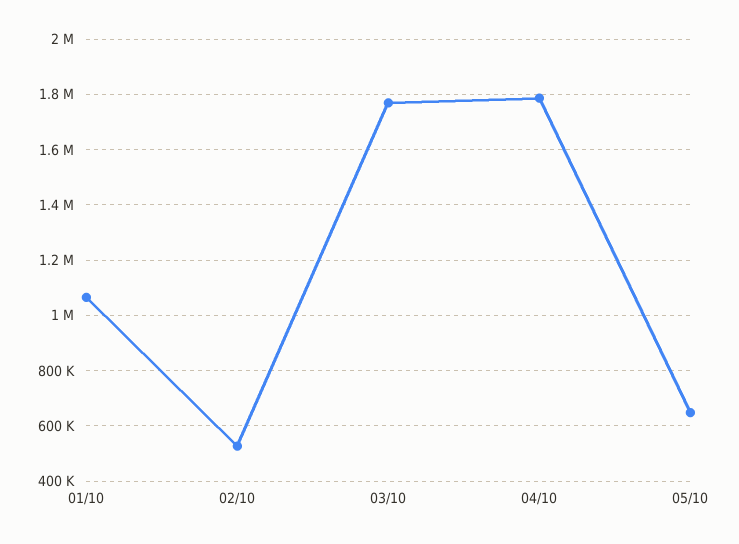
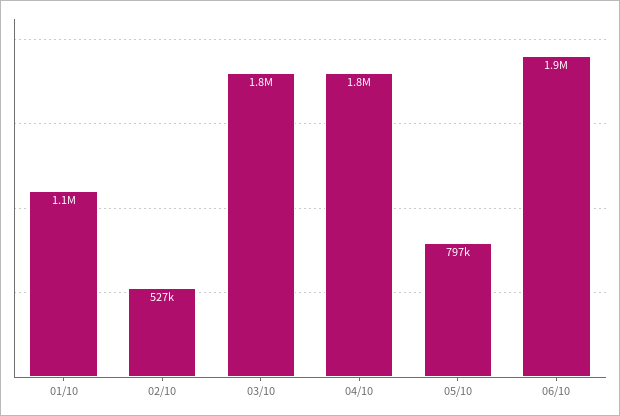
05/10: 650000 -> 797000
06/10: none -> 1900000

